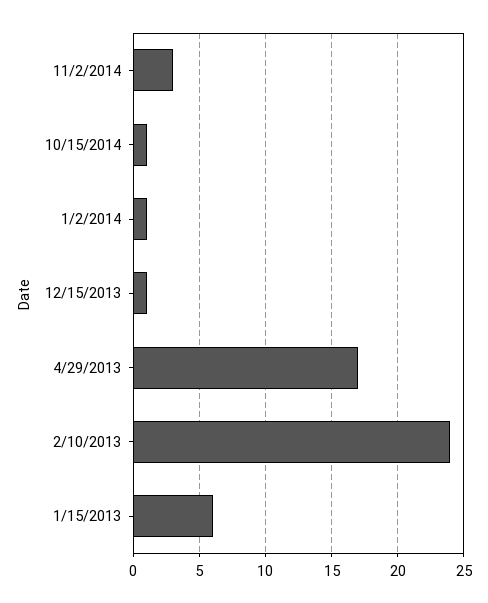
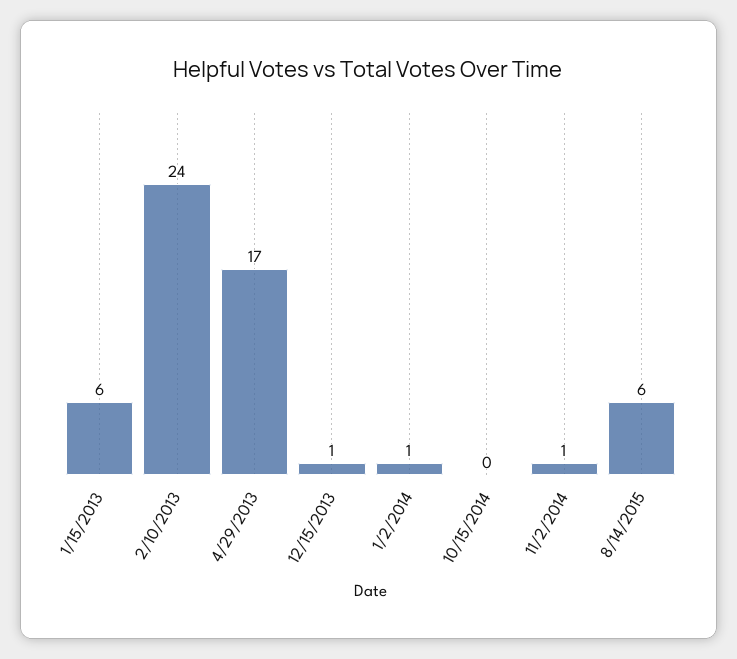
11/2/2014: 3 -> 1
10/15/2014: 1 -> 0
8/14/2015: none -> 6

